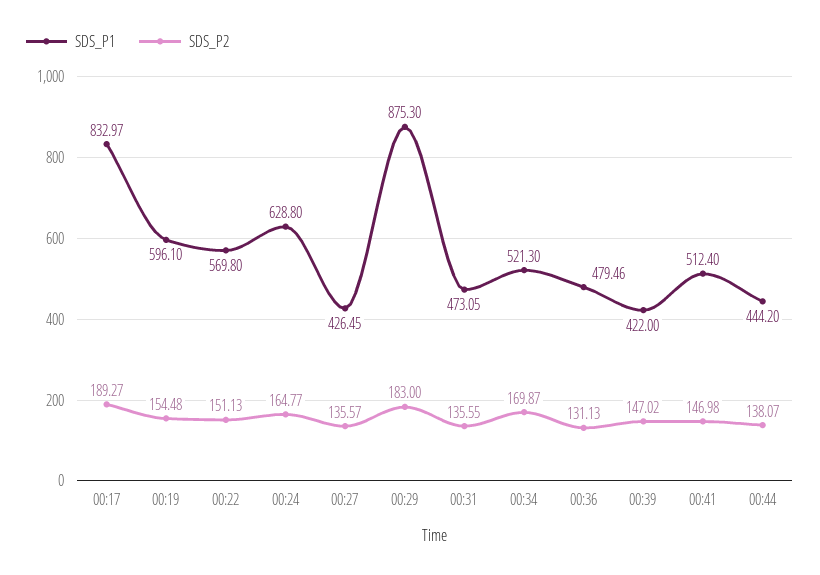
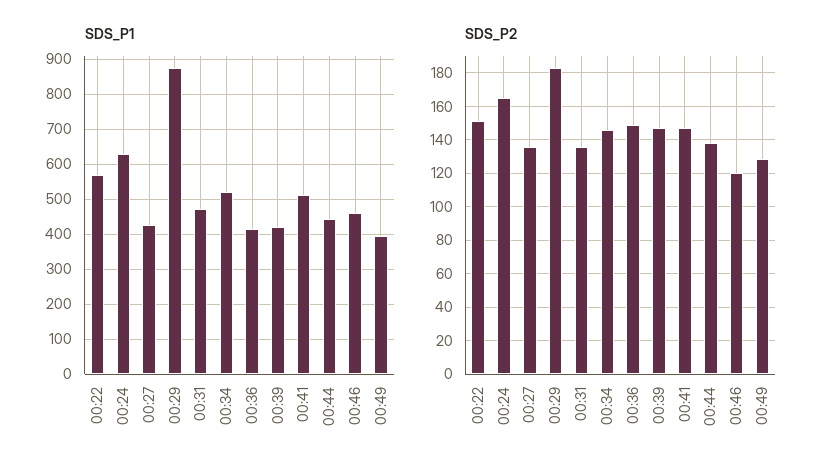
SDS_P1, 00:17: 832.97 -> none
SDS_P2, 00:17: 189.27 -> none
SDS_P1, 00:19: 596.1 -> none
SDS_P2, 00:19: 154.48 -> none
SDS_P2, 00:34: 169.87 -> 145
SDS_P1, 00:36: 479.46 -> 420
SDS_P2, 00:36: 131.13 -> 150
SDS_P1, 00:46: none -> 460
SDS_P1, 00:49: none -> 400
SDS_P2, 00:46: none -> 120
SDS_P2, 00:49: none -> 130

